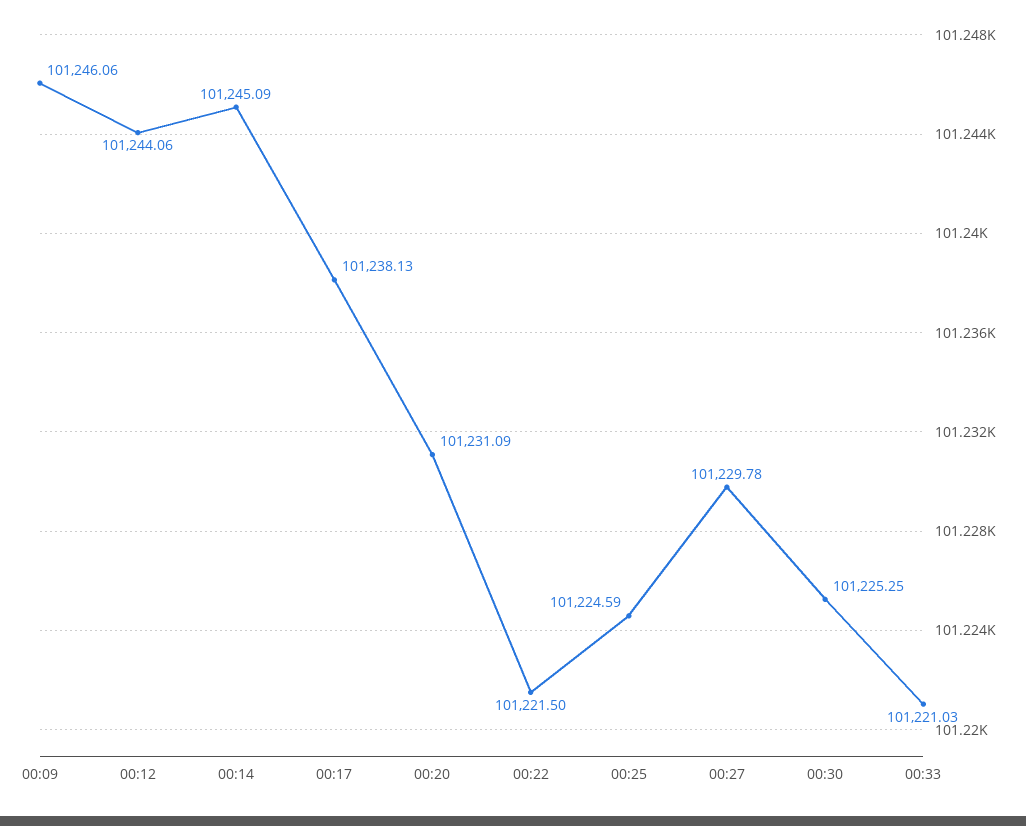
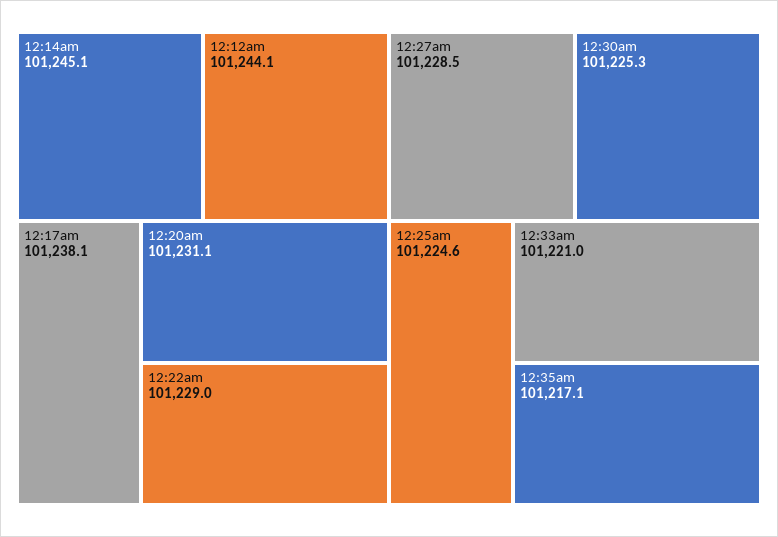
00:09: 101246.06 -> none
00:22: 101221.5 -> 101229
00:27: 101229.78 -> 101228.5
12:35am: none -> 101217.1

